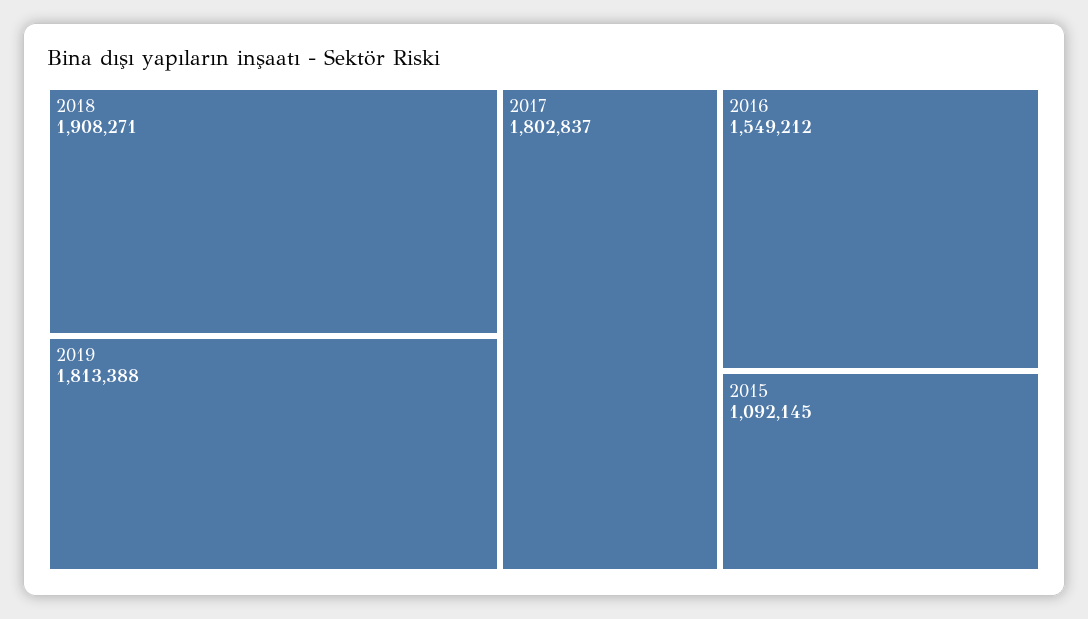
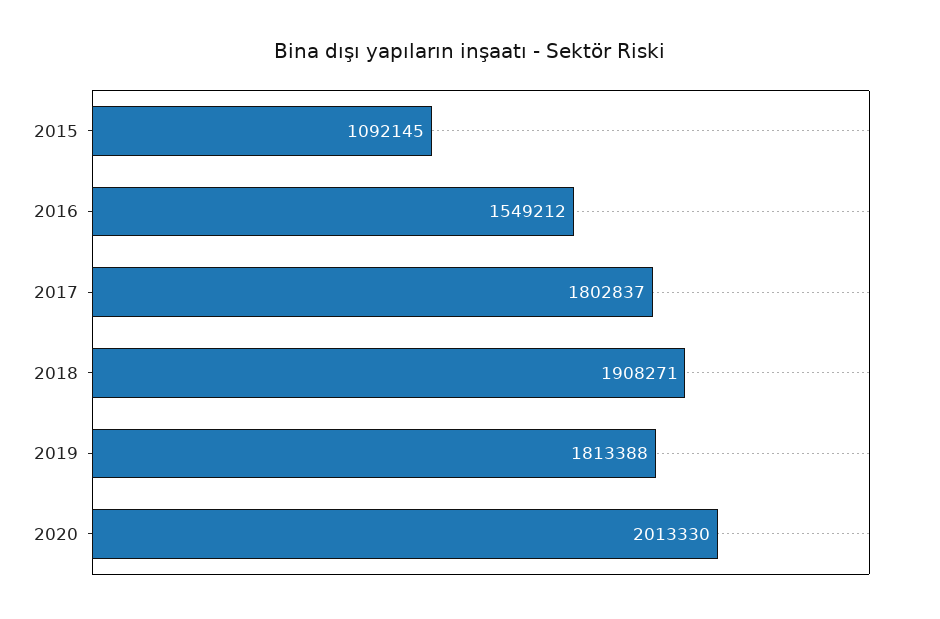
2020: none -> 2013330

